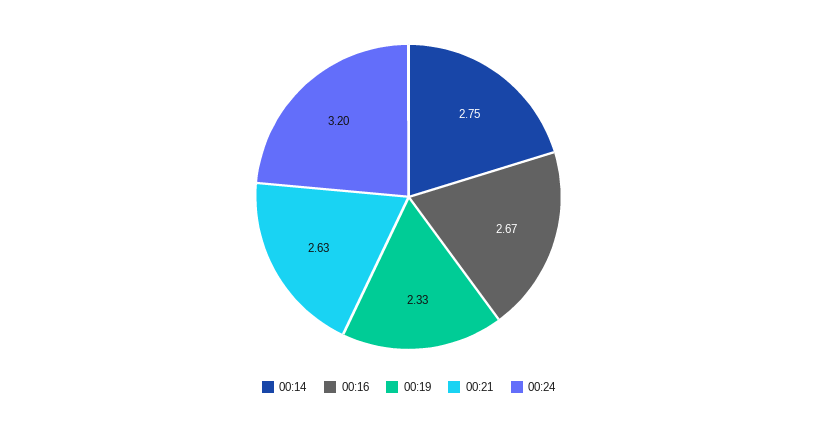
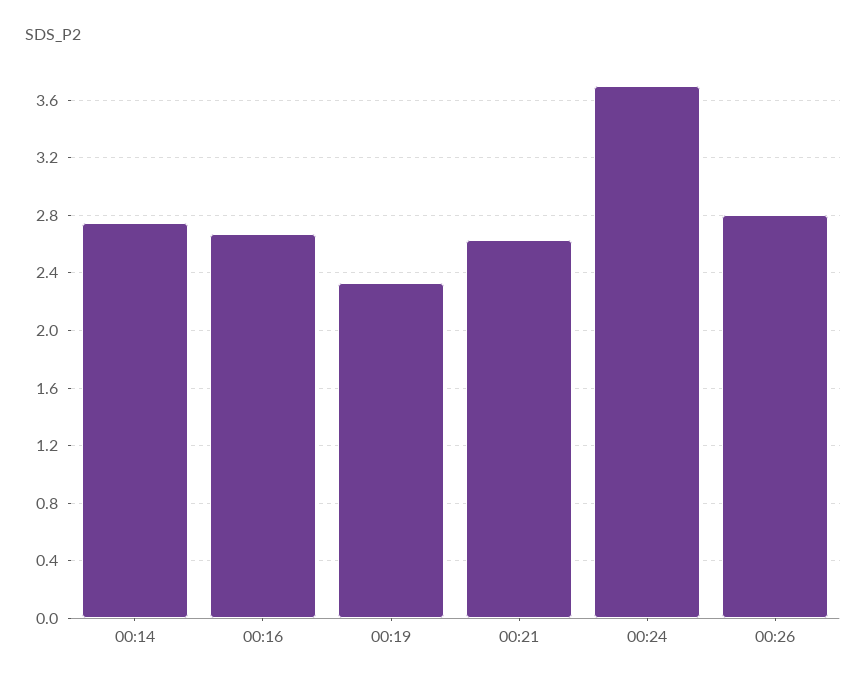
00:24: 3.2 -> 3.7
00:26: none -> 2.8

